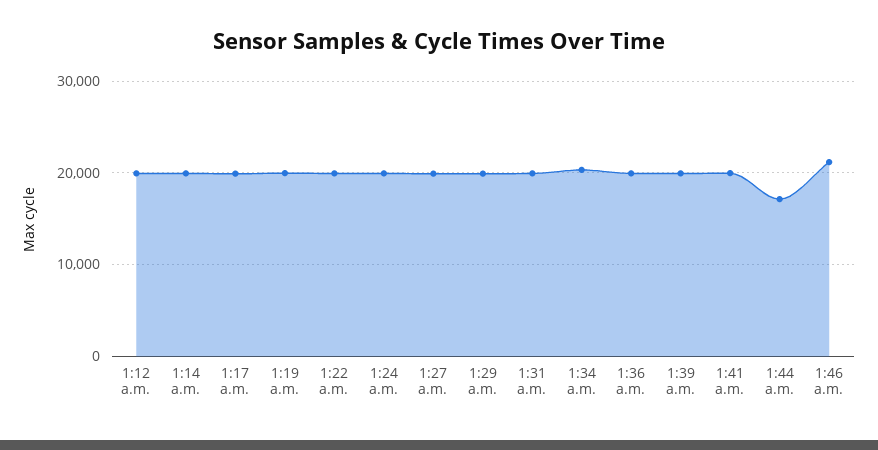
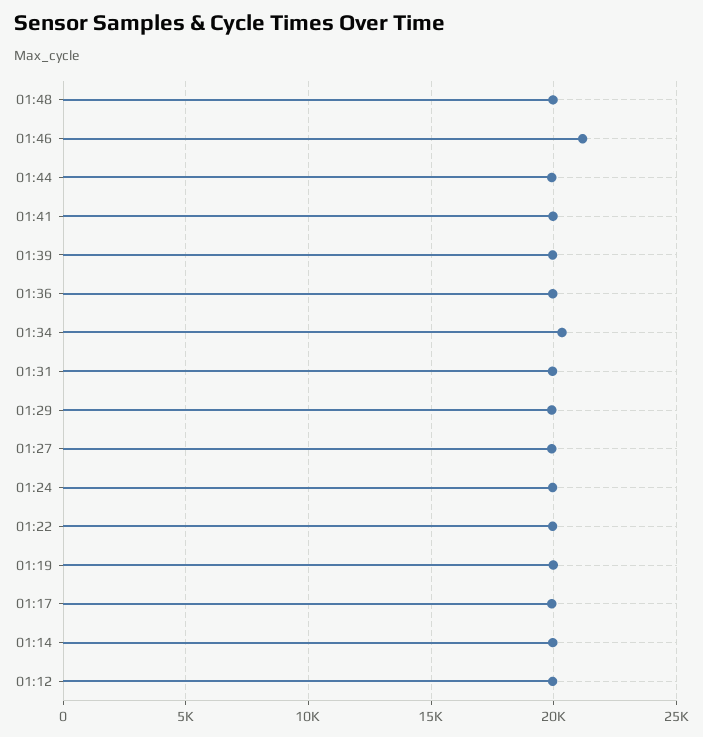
1:44 a.m.: 17000 -> 20000
01:48: none -> 20000

